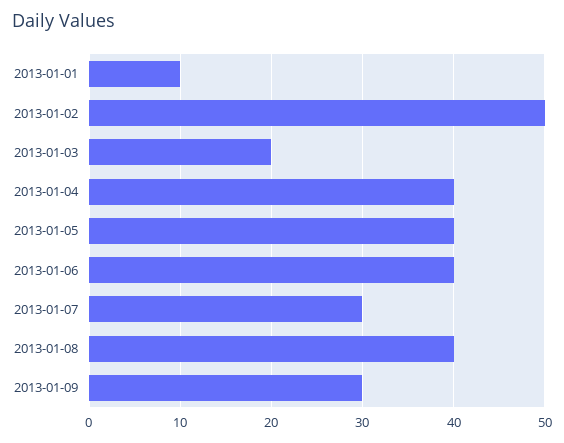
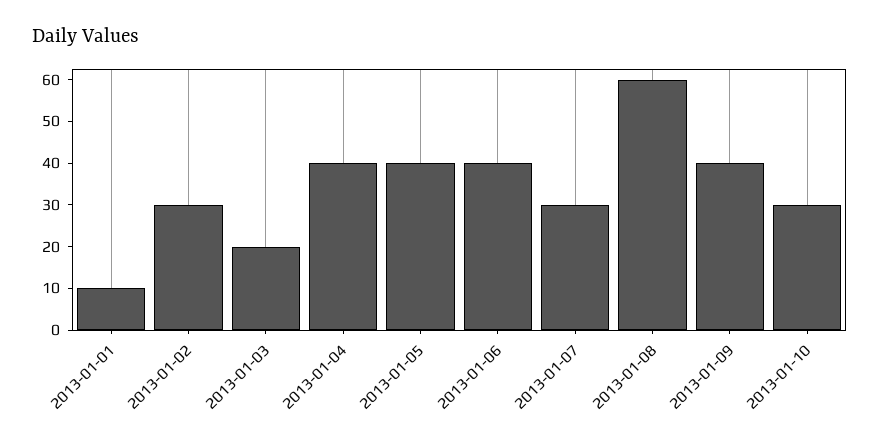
2013-01-02: 50 -> 30
2013-01-08: 40 -> 60
2013-01-09: 30 -> 40
2013-01-10: none -> 30

